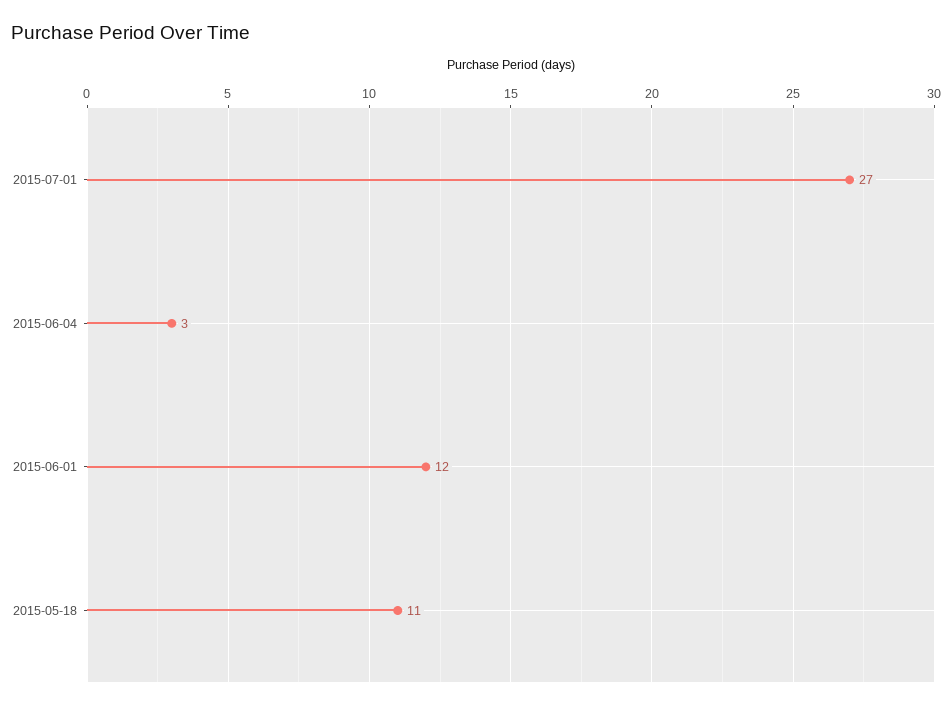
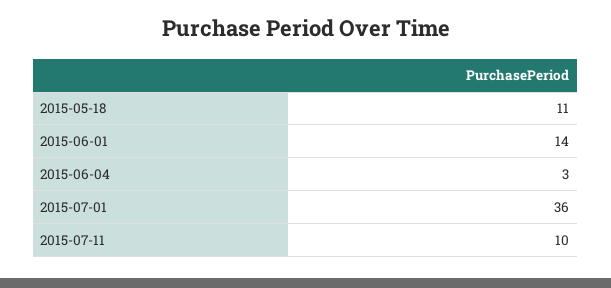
2015-07-01: 27 -> 36
2015-06-01: 12 -> 14
2015-07-11: none -> 10

